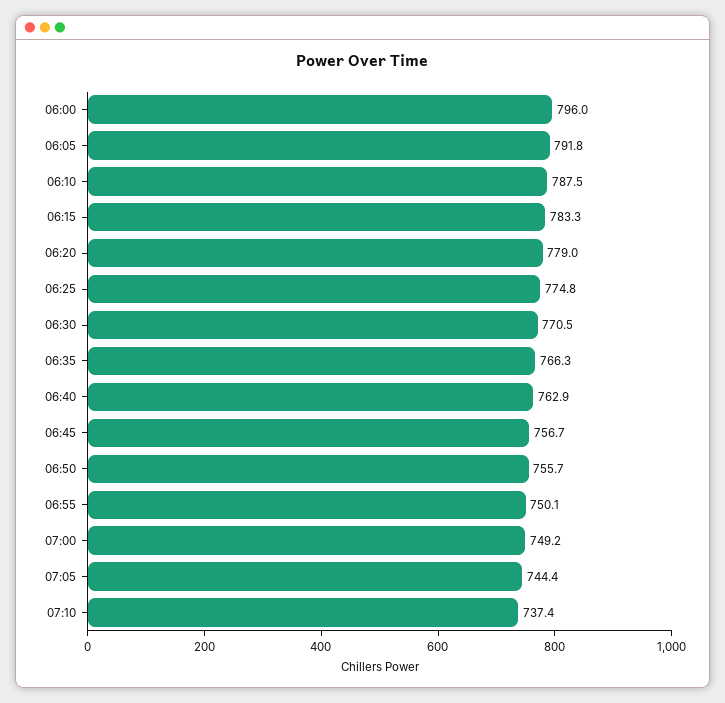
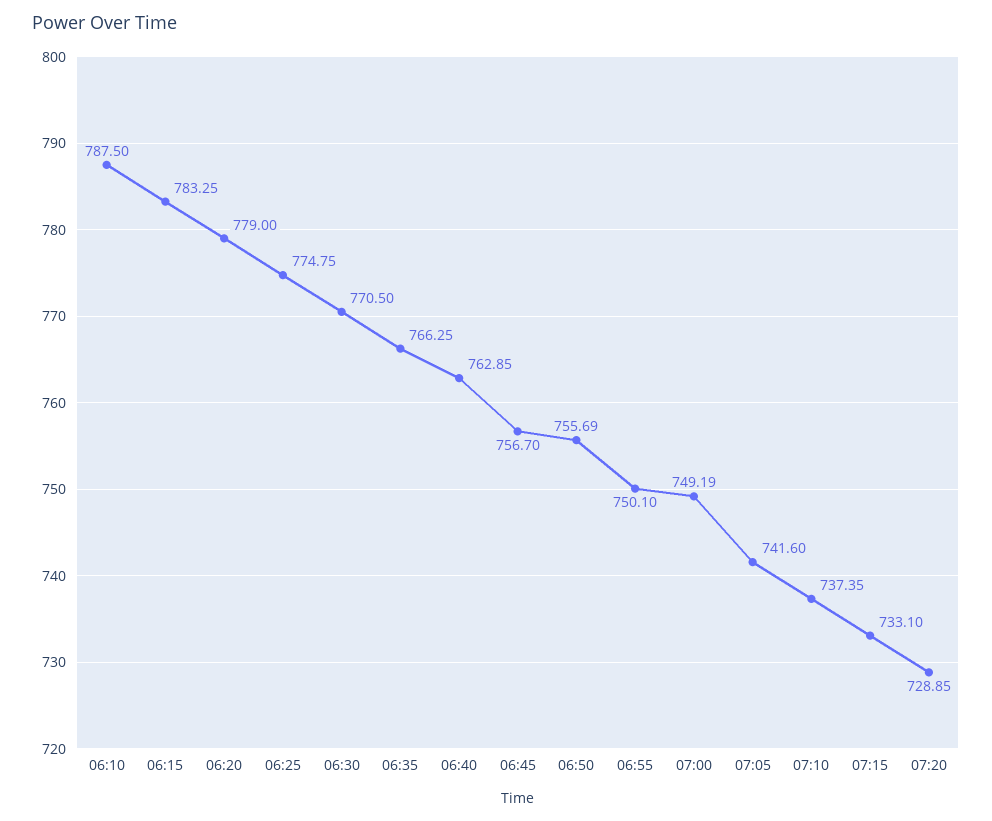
06:00: 796 -> none
06:05: 791.8 -> none
07:05: 744.4 -> 741.6
07:15: none -> 733.1
07:20: none -> 728.85

